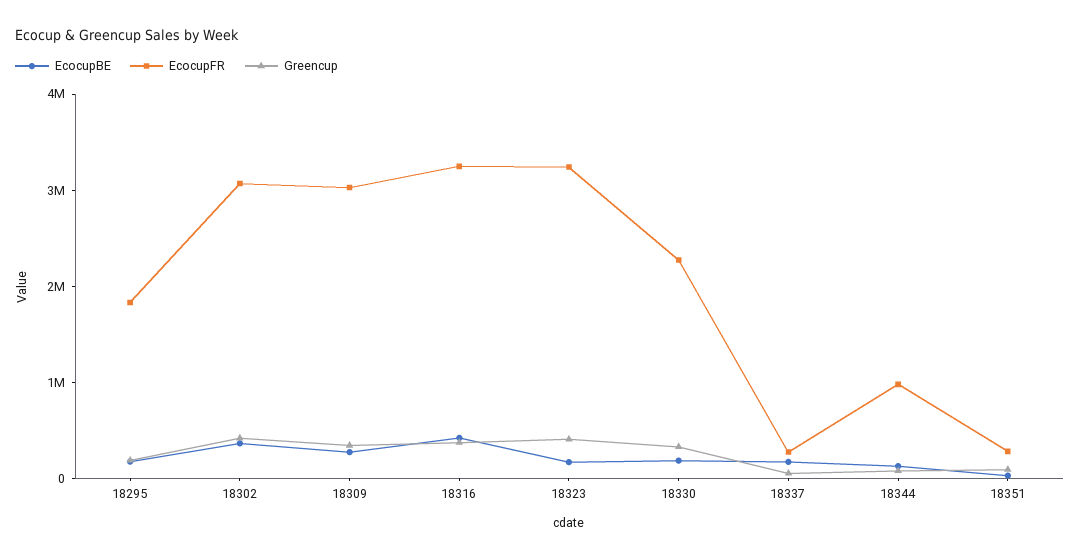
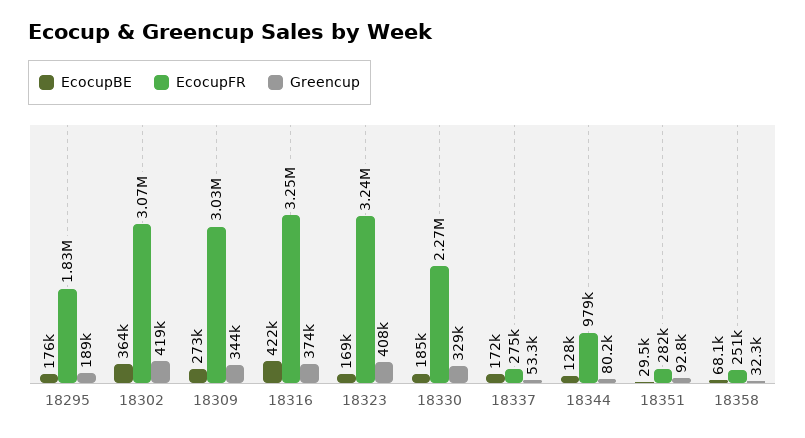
EcocupBE, 18358: none -> 68100
EcocupFR, 18358: none -> 251000
Greencup, 18358: none -> 32300

